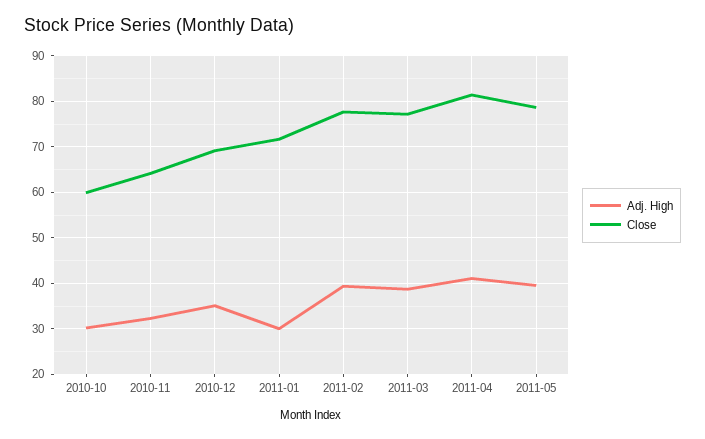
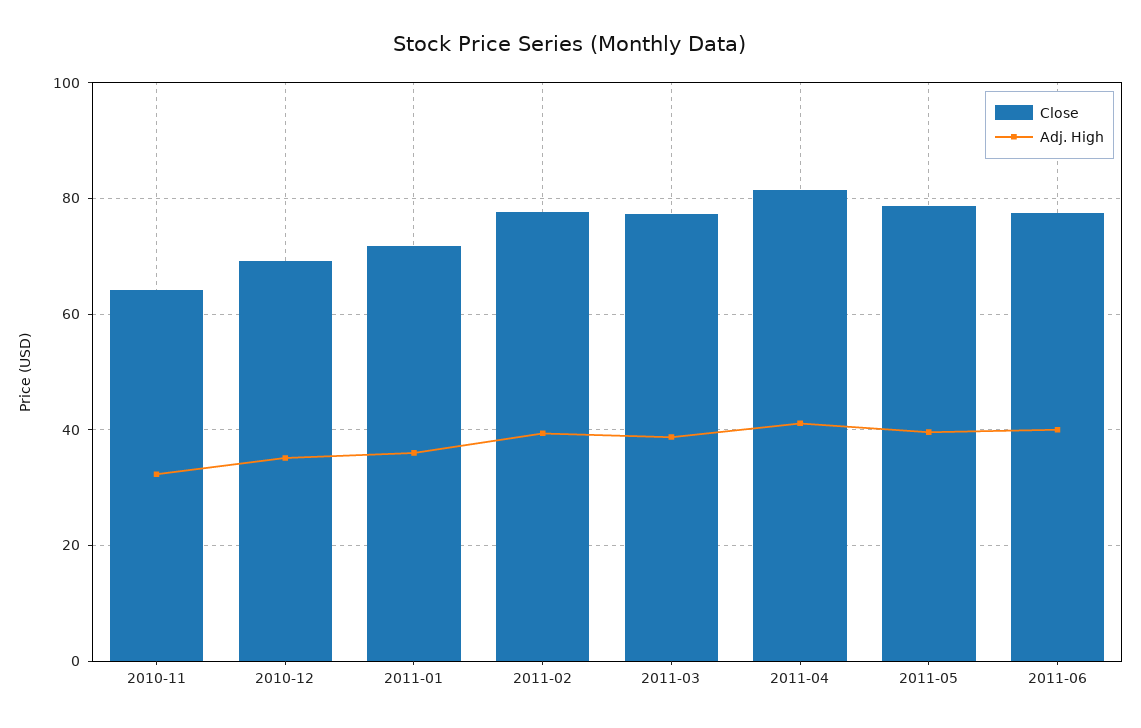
Adj. High, 2010-10: 30 -> none
Close, 2010-10: 60 -> none
Adj. High, 2011-01: 30 -> 36
Close, 2011-06: none -> 78
Adj. High, 2011-06: none -> 40

